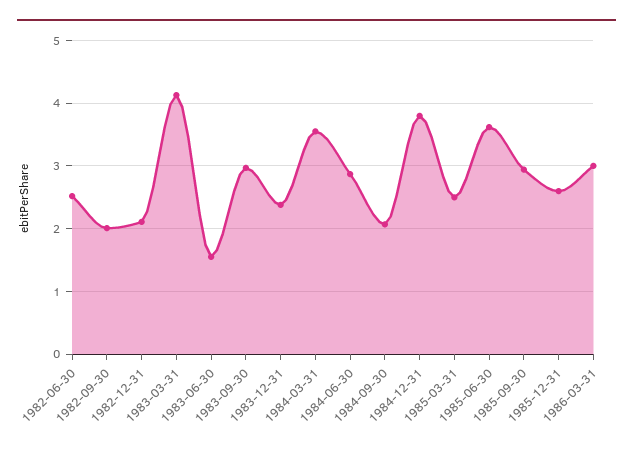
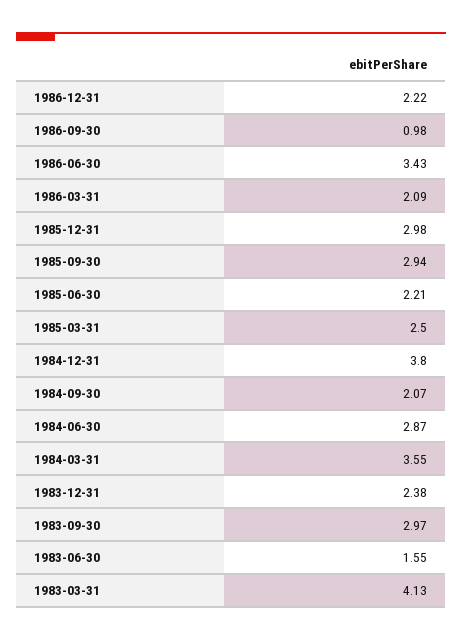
1982-06-30: 2.5 -> none
1982-09-30: 2 -> none
1982-12-31: 2.1 -> none
1985-06-30: 3.6 -> 2.21
1985-12-31: 2.6 -> 2.98
1986-03-31: 3 -> 2.09
1986-12-31: none -> 2.22
1986-09-30: none -> 0.98
1986-06-30: none -> 3.43

